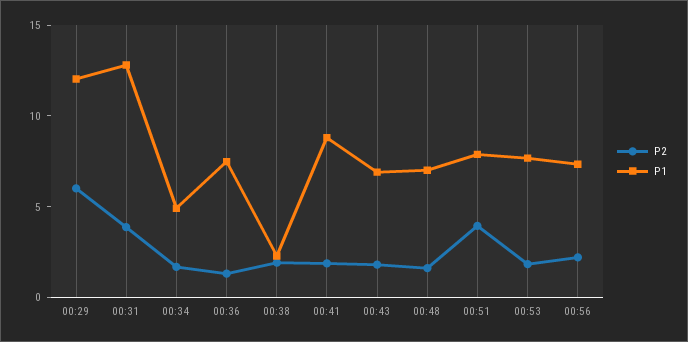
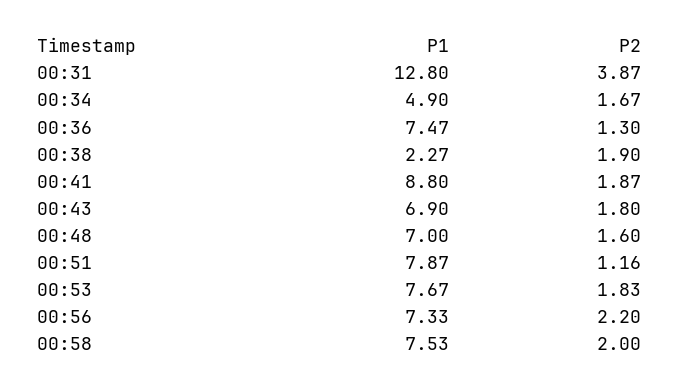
P2, 00:29: 6 -> none
P1, 00:29: 12 -> none
P2, 00:51: 4 -> 1.16
P1, 00:58: none -> 7.53
P2, 00:58: none -> 2

